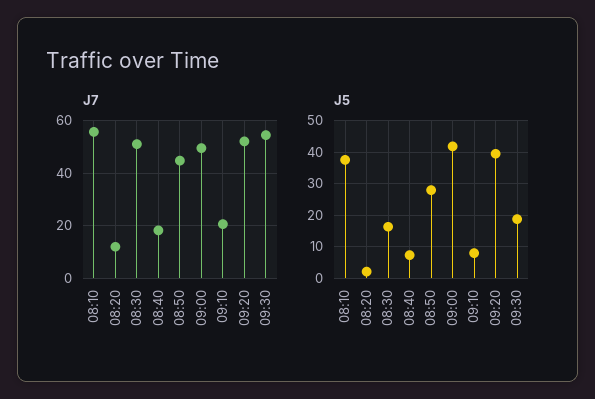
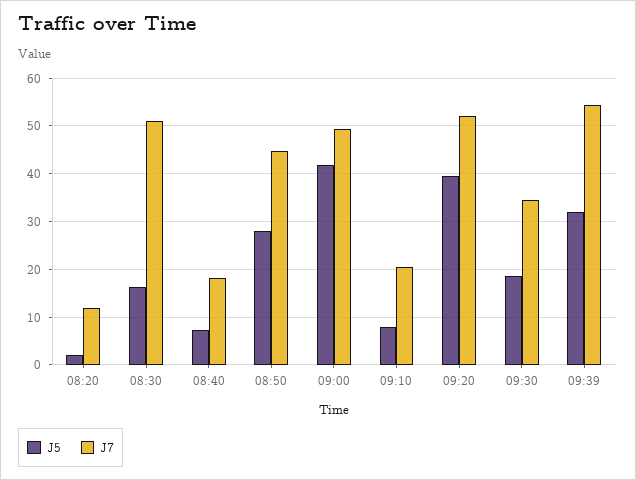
J7, 08:10: 55 -> none
J7, 09:30: 55 -> 34
J5, 08:10: 38 -> none
J5, 09:39: none -> 32
J7, 09:39: none -> 54

